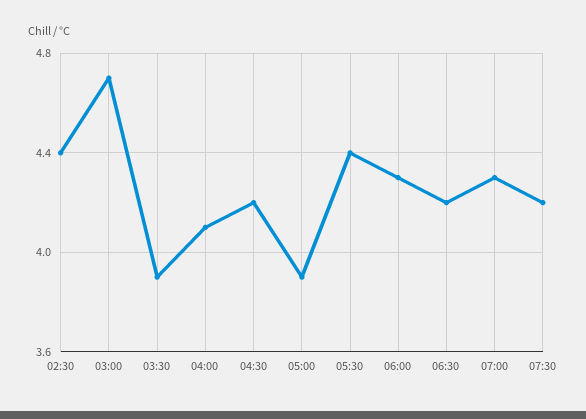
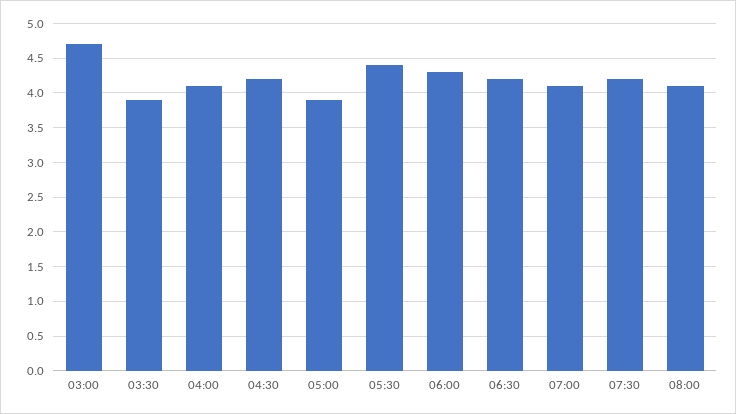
02:30: 4.4 -> none
07:00: 4.3 -> 4.1
08:00: none -> 4.1

